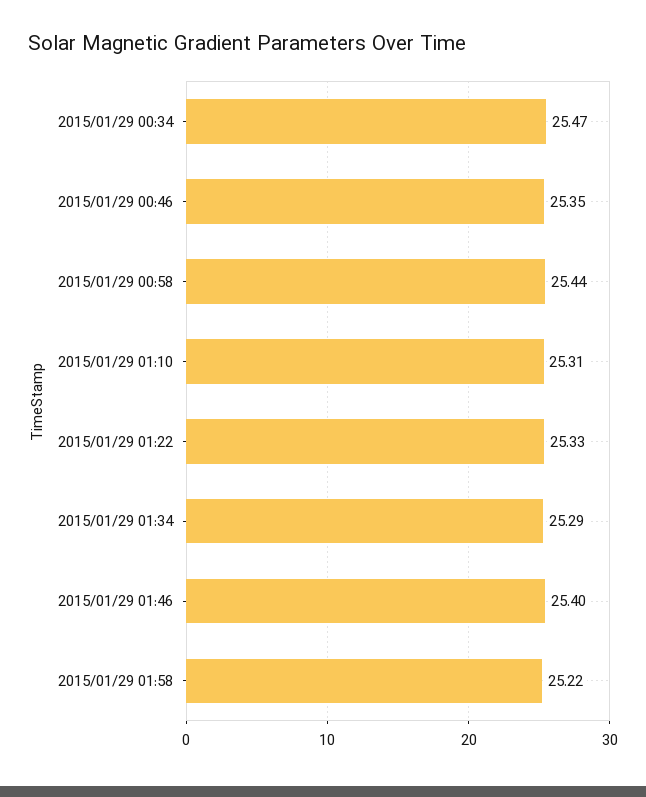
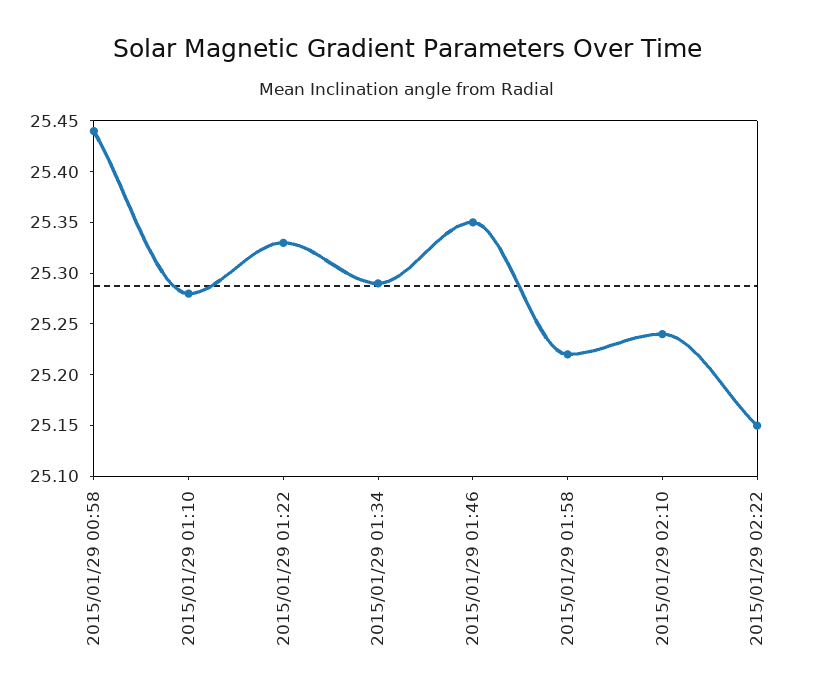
2015/01/29 00:34: 25.47 -> none
2015/01/29 00:46: 25.35 -> none
2015/01/29 01:10: 25.31 -> 25.28
2015/01/29 01:46: 25.4 -> 25.35
2015/01/29 02:10: none -> 25.24
2015/01/29 02:22: none -> 25.15

